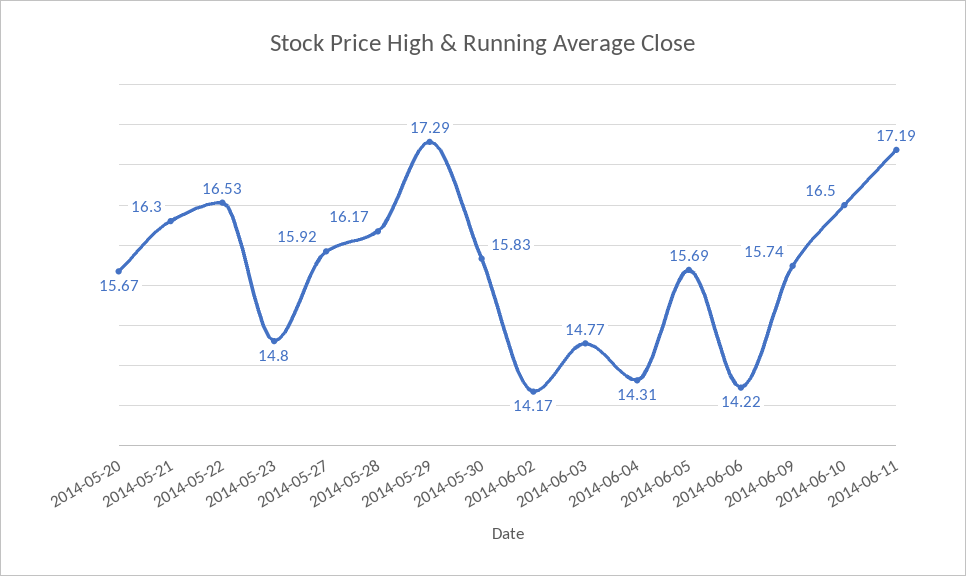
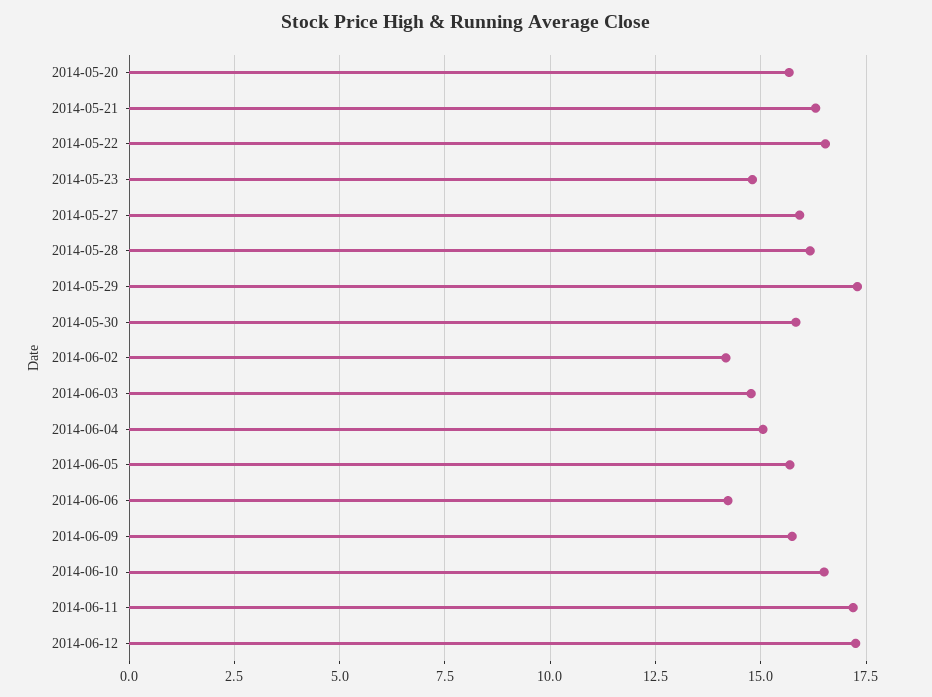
2014-06-04: 14.31 -> 15
2014-06-12: none -> 17.25

